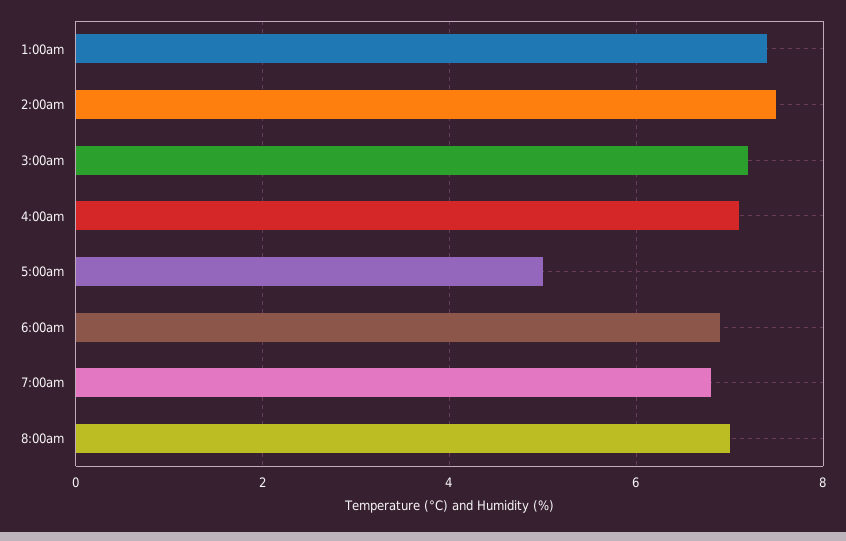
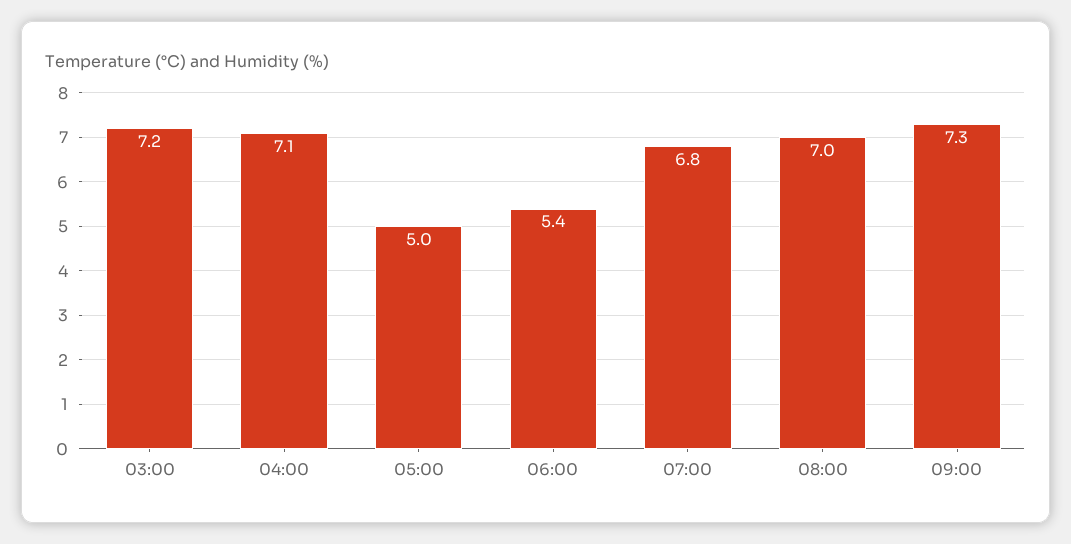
1:00am: 7.5 -> none
2:00am: 7.5 -> none
6:00am: 7 -> 5.4
09:00: none -> 7.3

